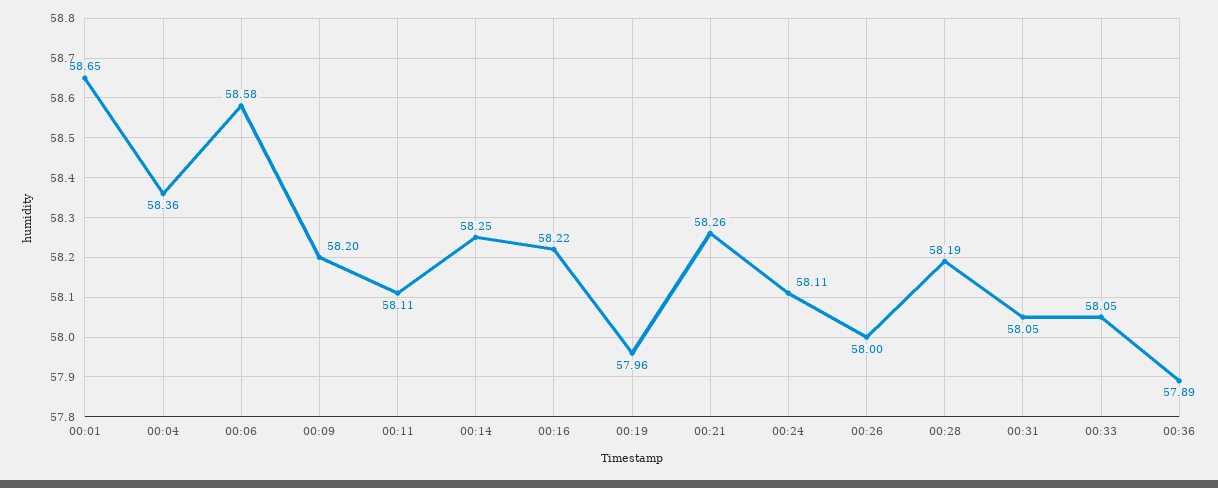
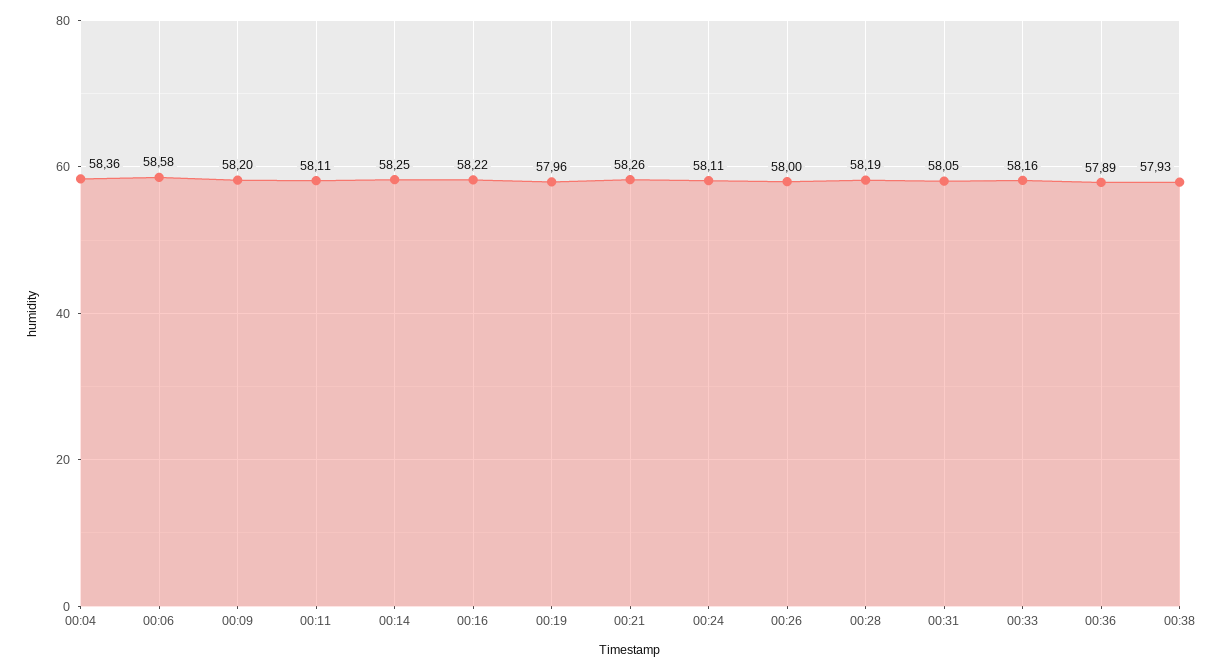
00:01: 58.65 -> none
00:33: 58.05 -> 58.16
00:38: none -> 57.93

